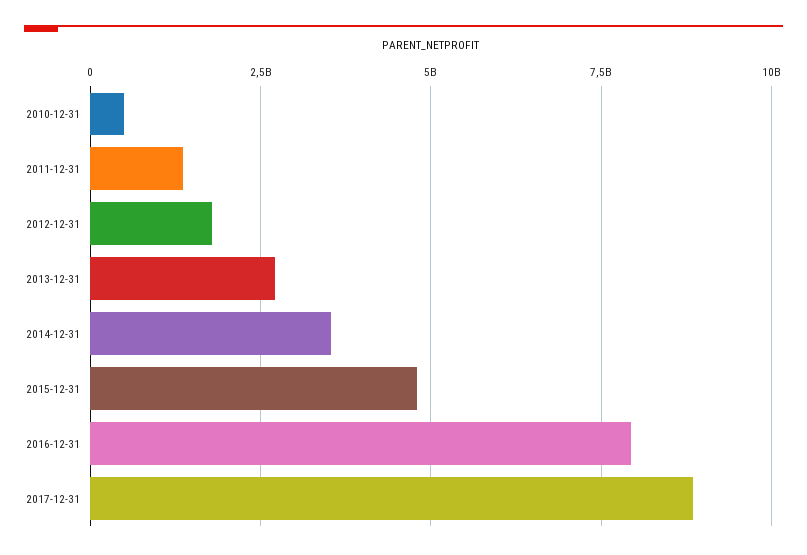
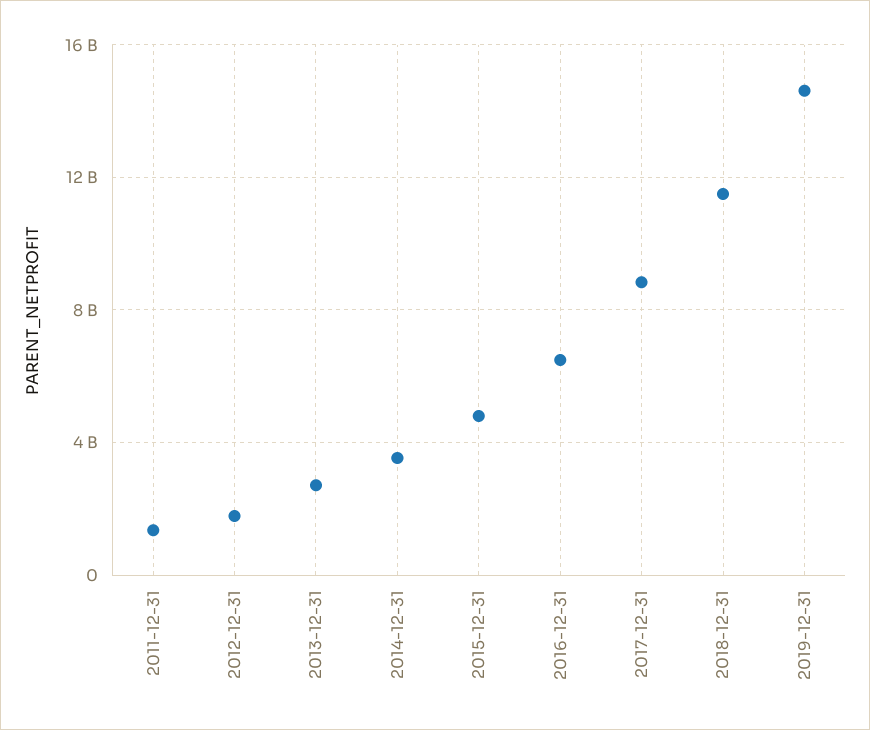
2010-12-31: 500000000 -> none
2016-12-31: 8000000000 -> 6500000000
2018-12-31: none -> 11500000000
2019-12-31: none -> 14500000000

